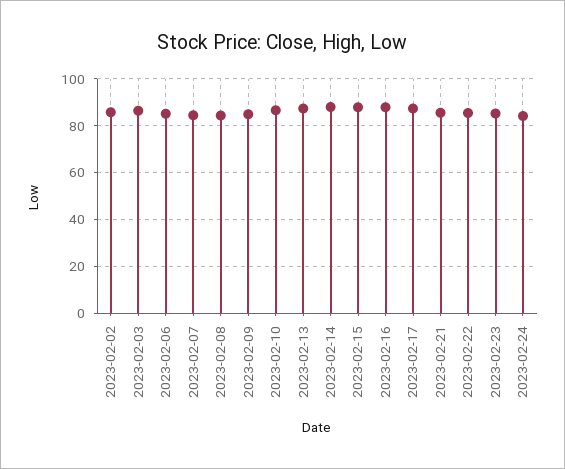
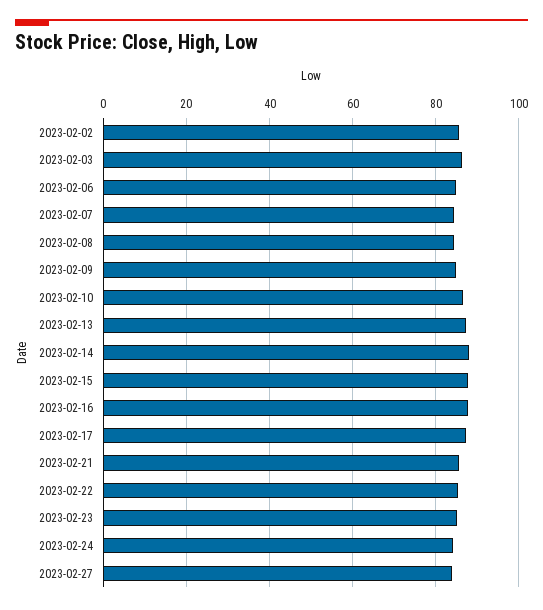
2023-02-27: none -> 84

